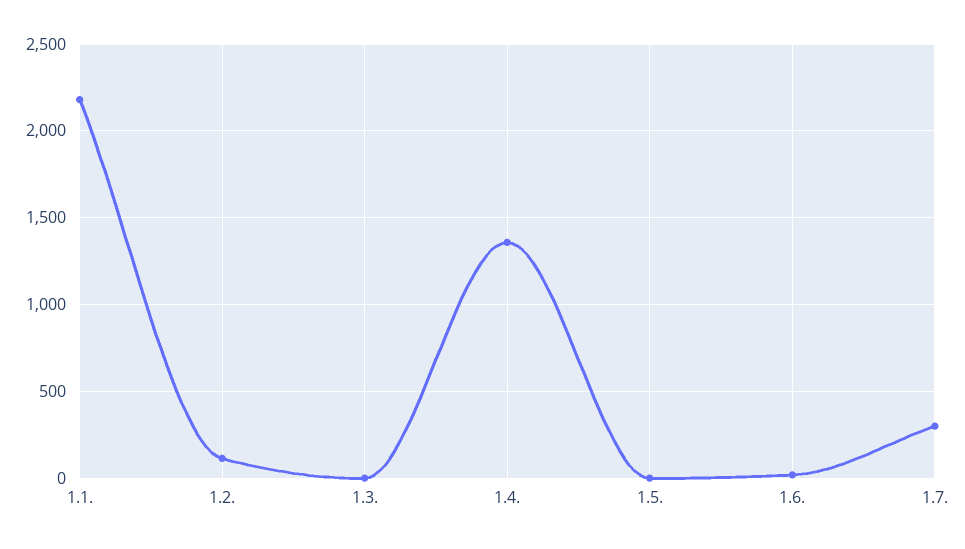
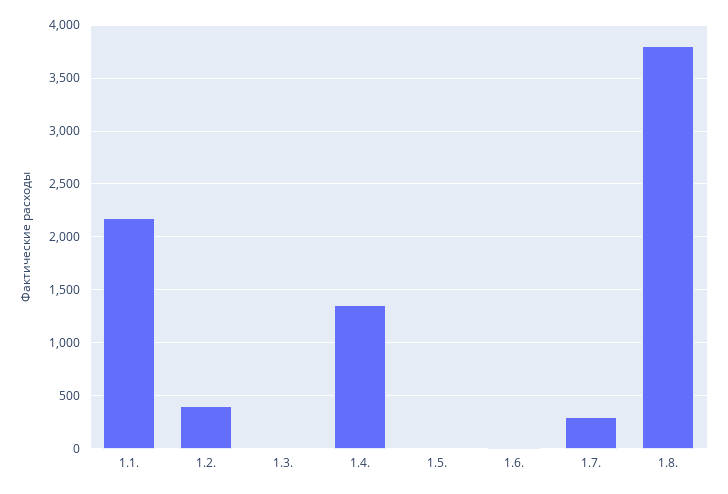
1.2.: 100 -> 400
1.8.: none -> 3800

